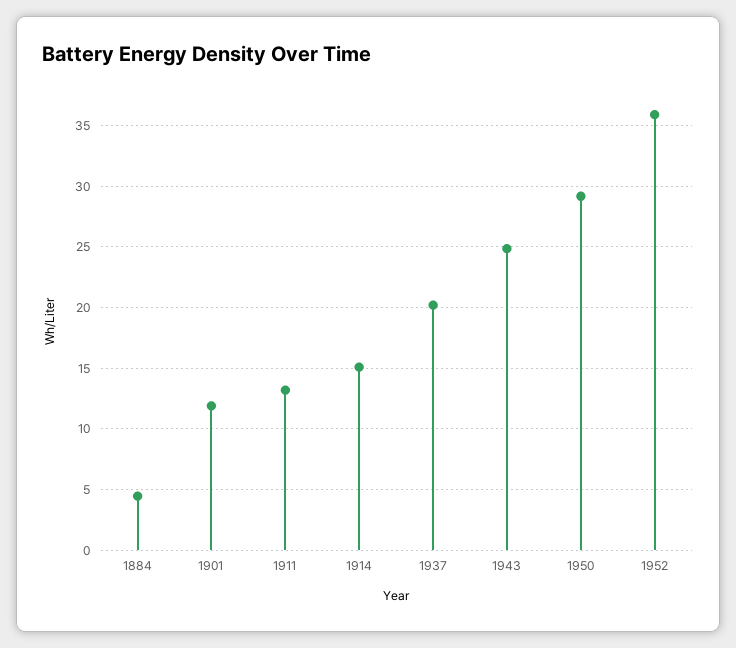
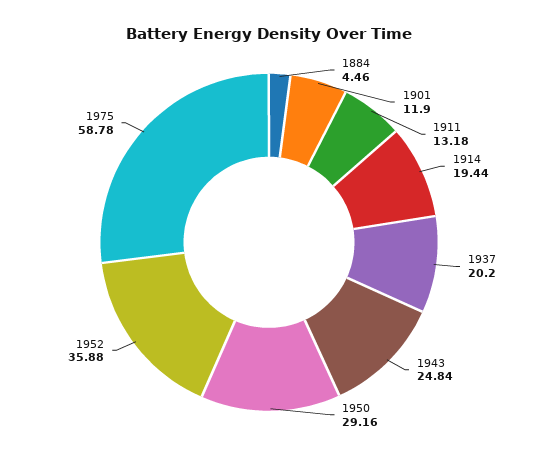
1914: 15 -> 19.44
1975: none -> 58.78

